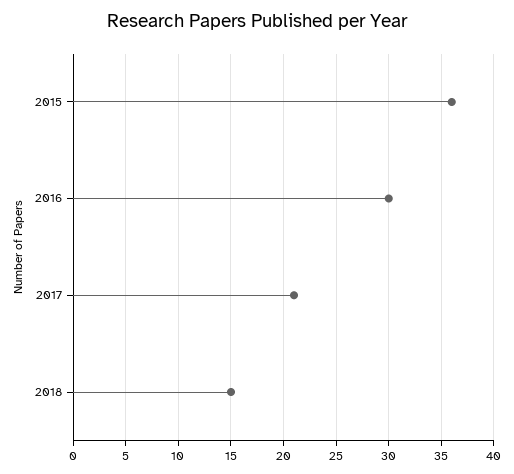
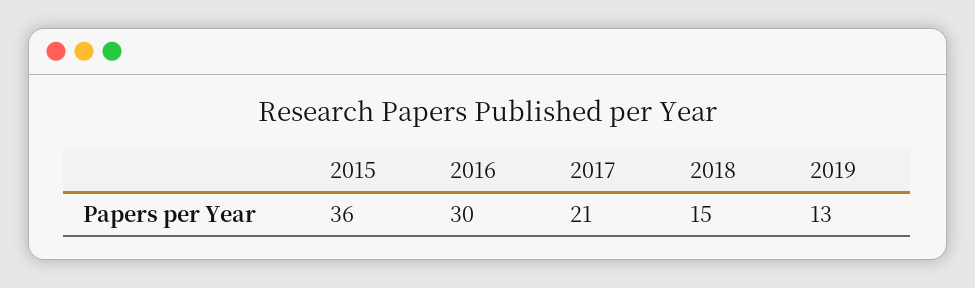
2019: none -> 13

